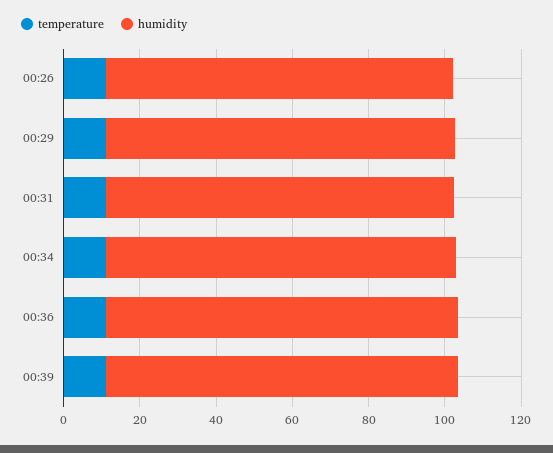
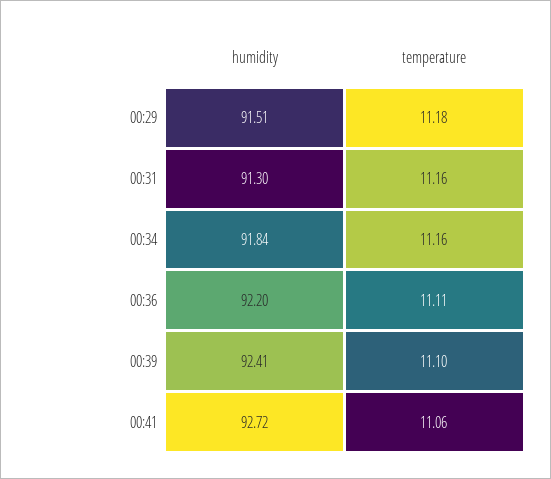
temperature, 00:26: 10 -> none
humidity, 00:26: 90 -> none
humidity, 00:41: none -> 92.72
temperature, 00:41: none -> 11.06

